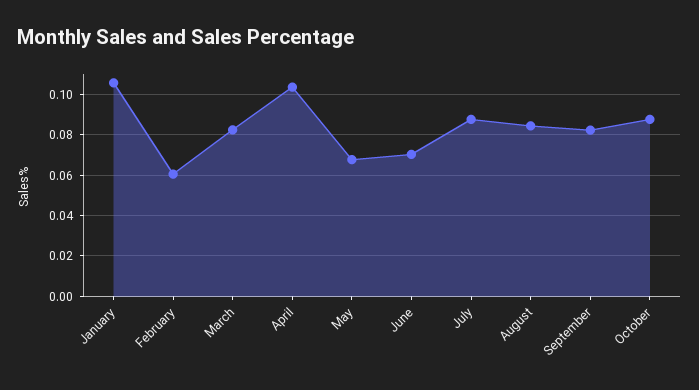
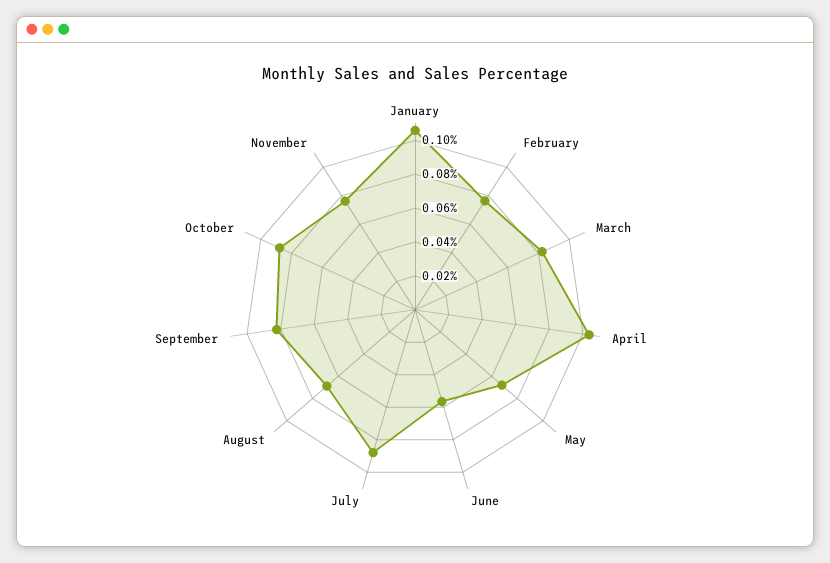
February: 0.06 -> 0.075
June: 0.07 -> 0.055
August: 0.085 -> 0.07
November: none -> 0.075

